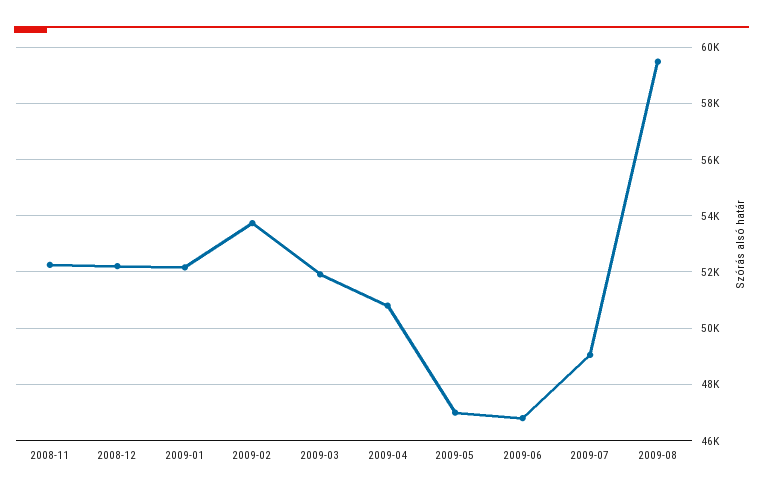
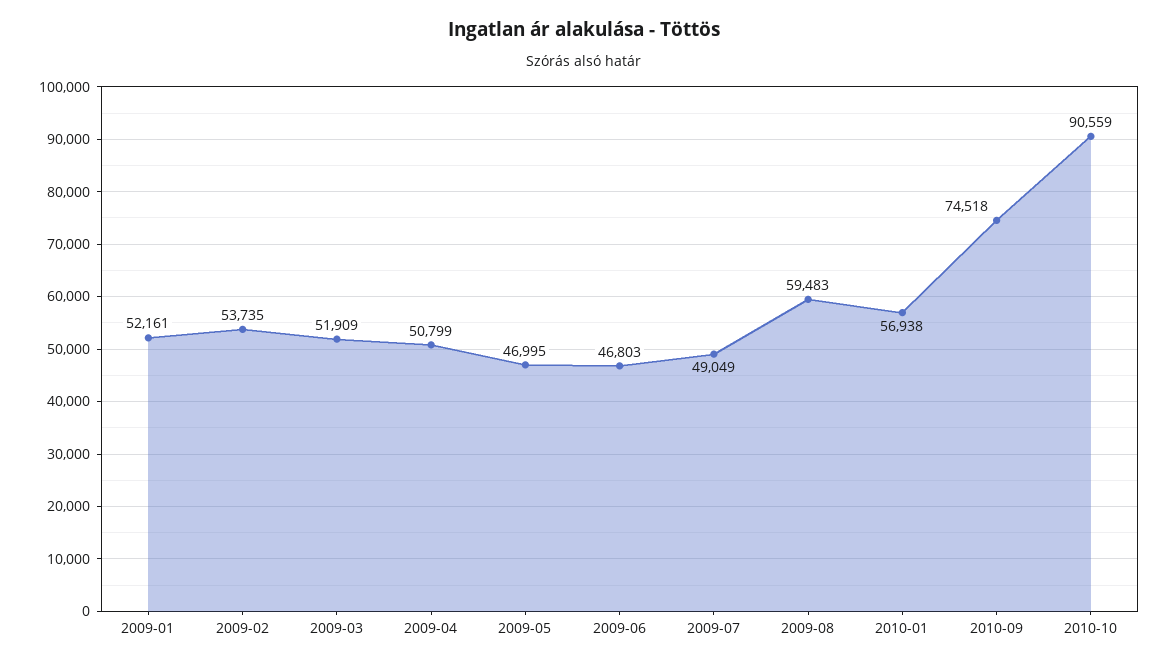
2008-11: 52250 -> none
2008-12: 52250 -> none
2010-01: none -> 56938
2010-09: none -> 74518
2010-10: none -> 90559

